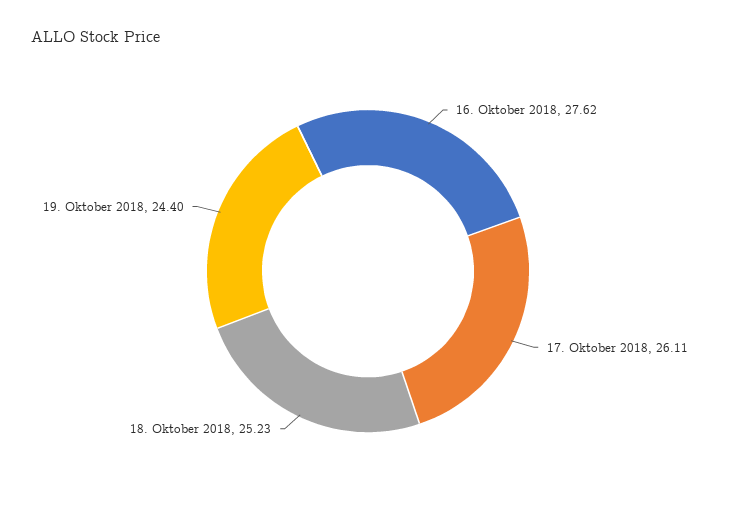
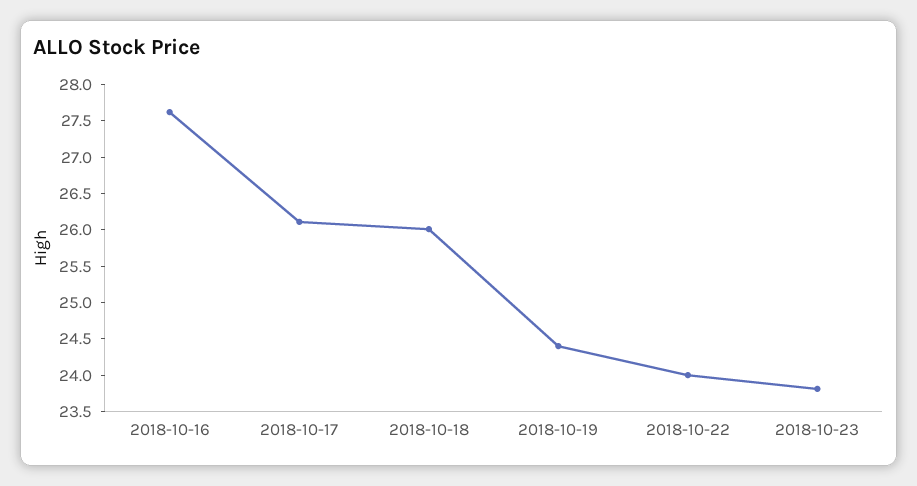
18. Oktober 2018: 25.23 -> 26
2018-10-22: none -> 24
2018-10-23: none -> 23.75

